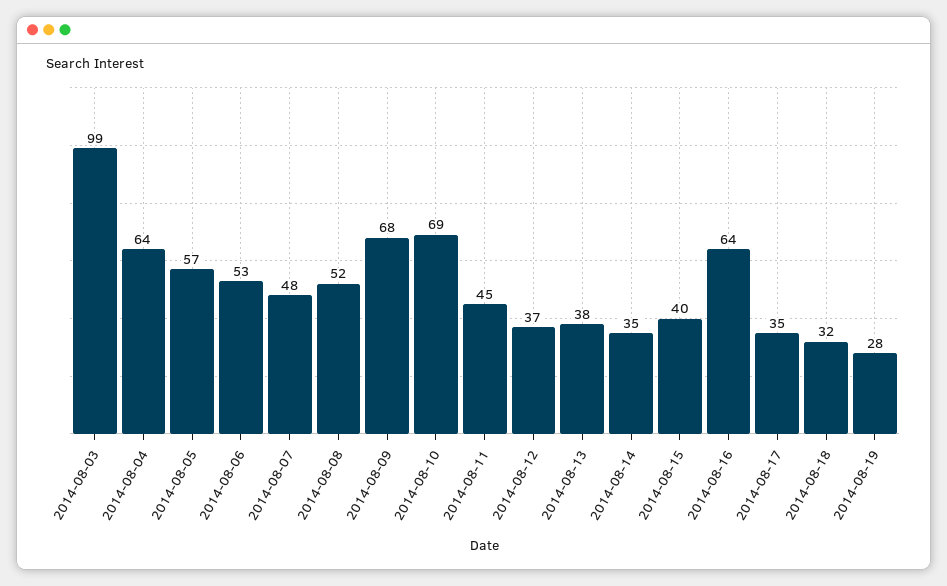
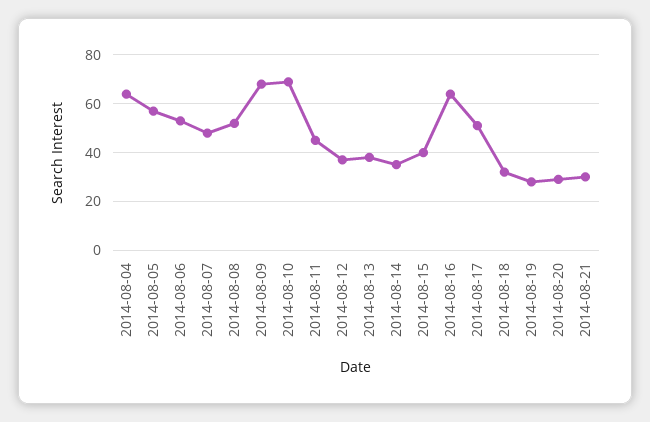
2014-08-03: 99 -> none
2014-08-17: 35 -> 50
2014-08-20: none -> 30
2014-08-21: none -> 30

